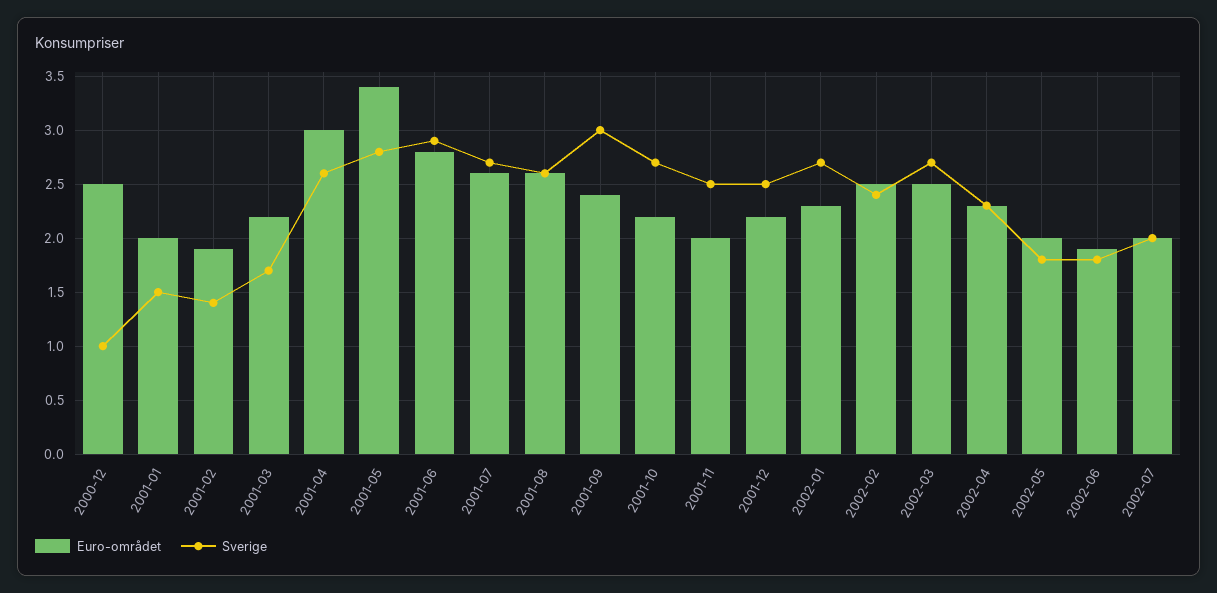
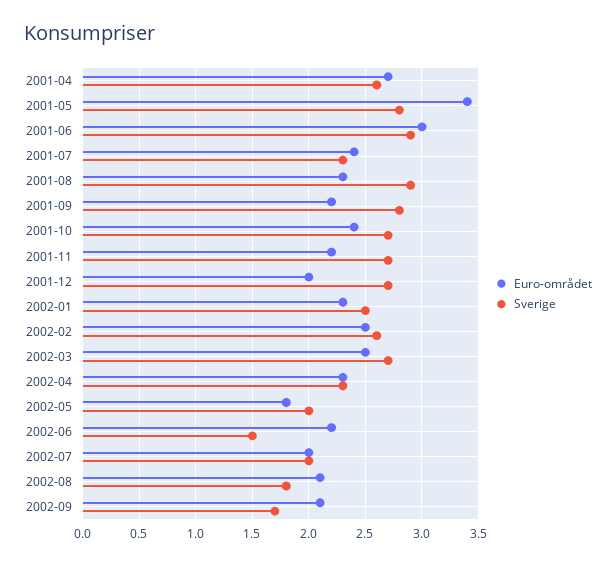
Euro-området, 2000-12: 2.5 -> none
Sverige, 2000-12: 1 -> none
Euro-området, 2001-01: 2 -> none
Sverige, 2001-01: 1.5 -> none
Euro-området, 2001-02: 1.9 -> none
Sverige, 2001-02: 1.4 -> none
Euro-området, 2001-03: 2.2 -> none
Sverige, 2001-03: 1.7 -> none
Euro-området, 2001-04: 3 -> 2.7
Euro-området, 2001-06: 2.8 -> 3
Euro-området, 2001-07: 2.6 -> 2.4
Sverige, 2001-07: 2.7 -> 2.3
Euro-området, 2001-08: 2.6 -> 2.3
Sverige, 2001-08: 2.6 -> 2.9
Euro-området, 2001-09: 2.4 -> 2.2
Sverige, 2001-09: 3 -> 2.8
Euro-området, 2001-10: 2.2 -> 2.4
Euro-området, 2001-11: 2 -> 2.2
Sverige, 2001-11: 2.5 -> 2.7
Euro-området, 2001-12: 2.2 -> 2
Sverige, 2001-12: 2.5 -> 2.7
Sverige, 2002-01: 2.7 -> 2.5
Sverige, 2002-02: 2.4 -> 2.6
Euro-området, 2002-05: 2 -> 1.8
Sverige, 2002-05: 1.8 -> 2
Euro-området, 2002-06: 1.9 -> 2.2
Sverige, 2002-06: 1.8 -> 1.5
Euro-området, 2002-08: none -> 2.1
Sverige, 2002-08: none -> 1.8
Euro-området, 2002-09: none -> 2.1
Sverige, 2002-09: none -> 1.7

